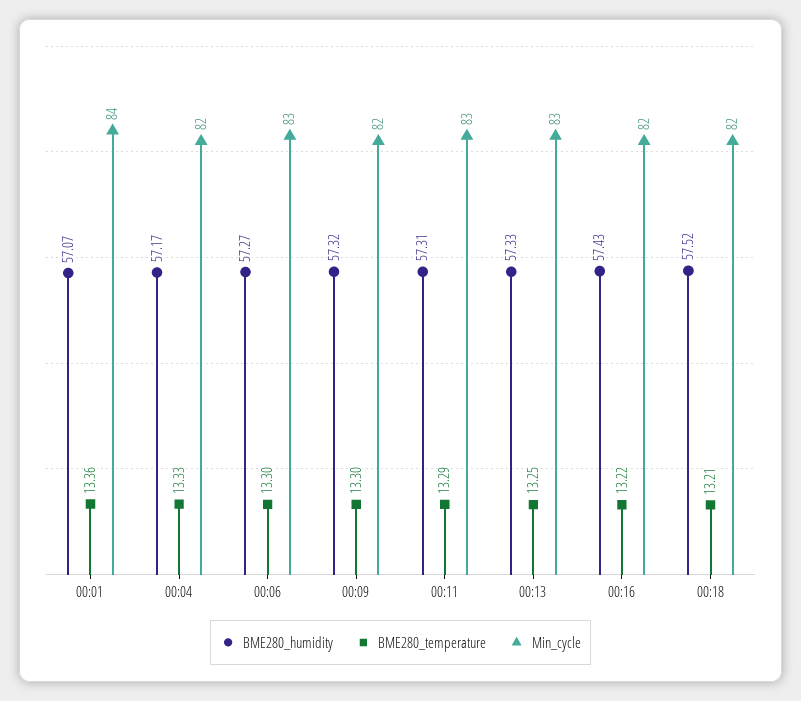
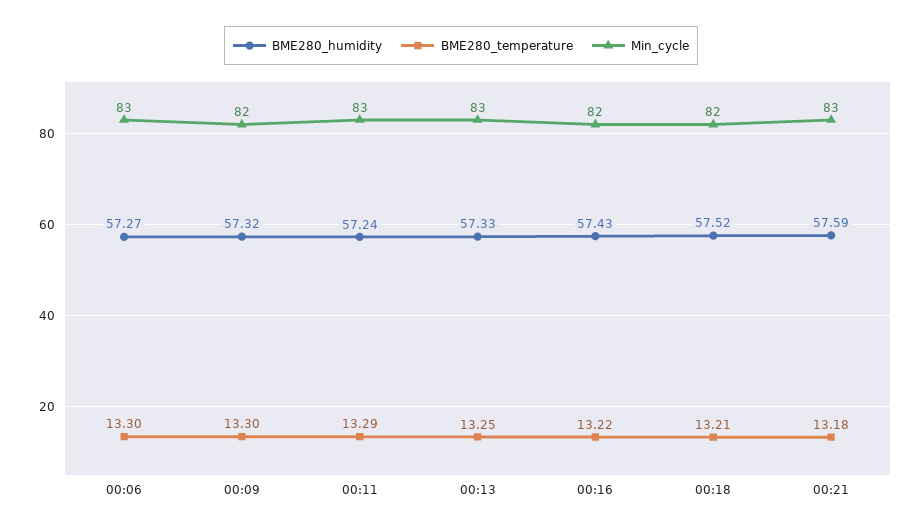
BME280_humidity, 00:01: 57.07 -> none
BME280_temperature, 00:01: 13.36 -> none
Min_cycle, 00:01: 84 -> none
BME280_humidity, 00:04: 57.17 -> none
BME280_temperature, 00:04: 13.33 -> none
Min_cycle, 00:04: 82 -> none
BME280_humidity, 00:11: 57.31 -> 57.24
BME280_humidity, 00:21: none -> 57.59
BME280_temperature, 00:21: none -> 13.18
Min_cycle, 00:21: none -> 83

